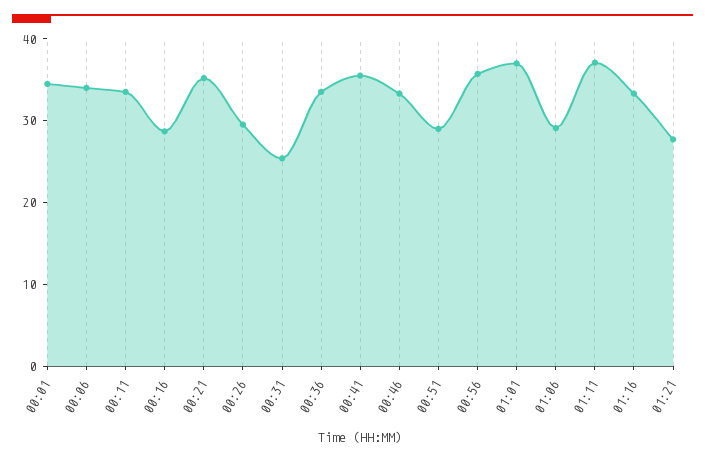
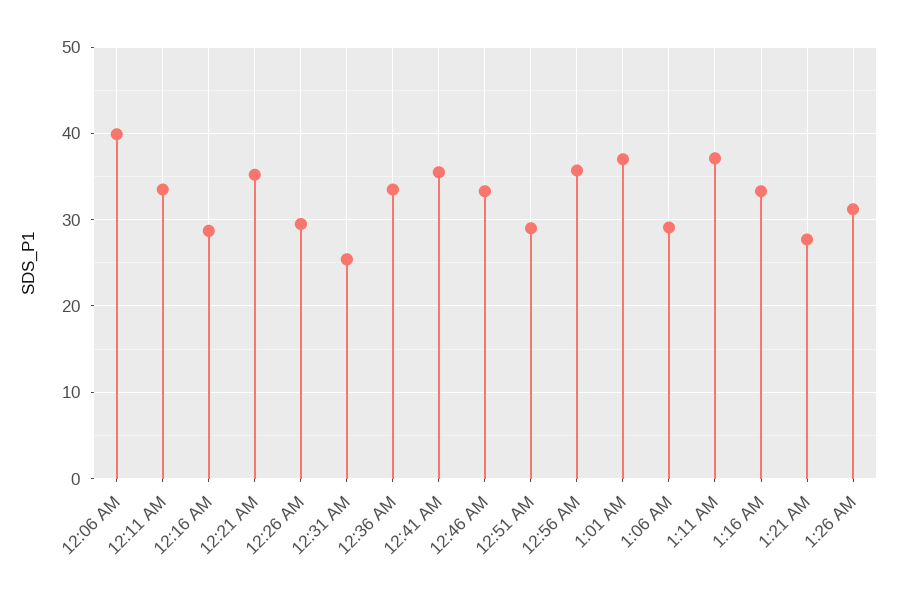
00:01: 34 -> none
00:06: 34 -> 40
1:26 AM: none -> 31

